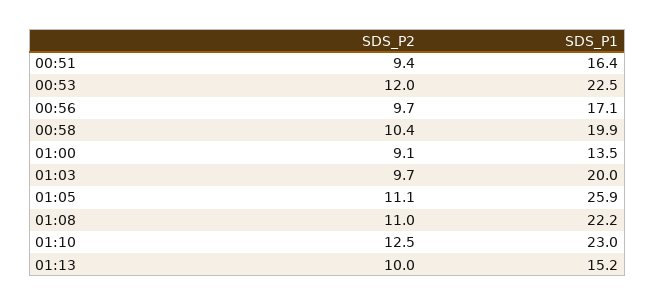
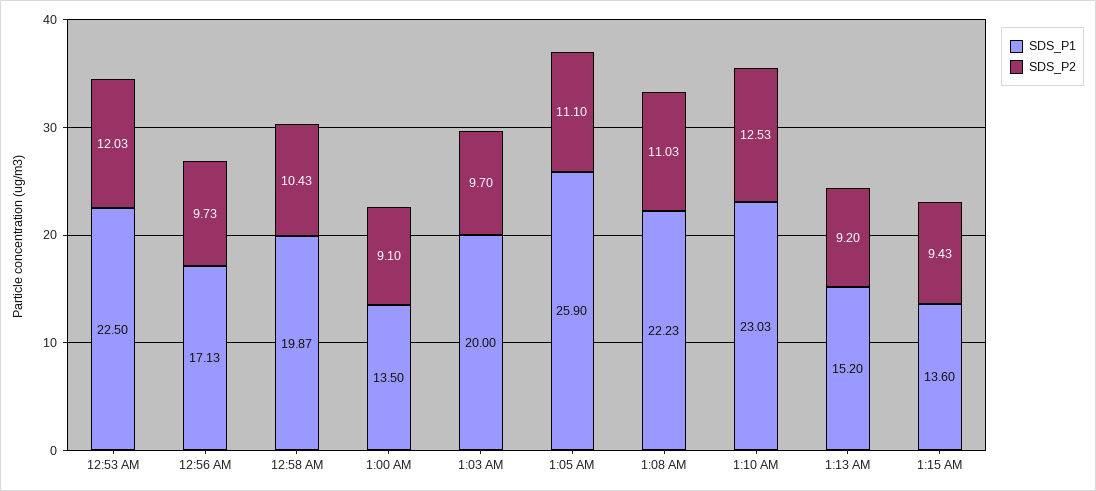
SDS_P2, 00:51: 9.4 -> none
SDS_P1, 00:51: 16.4 -> none
SDS_P2, 01:13: 10 -> 9.2
SDS_P1, 1:15 AM: none -> 13.6
SDS_P2, 1:15 AM: none -> 9.43

